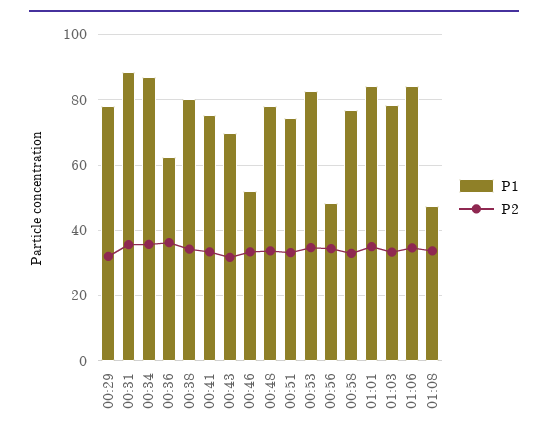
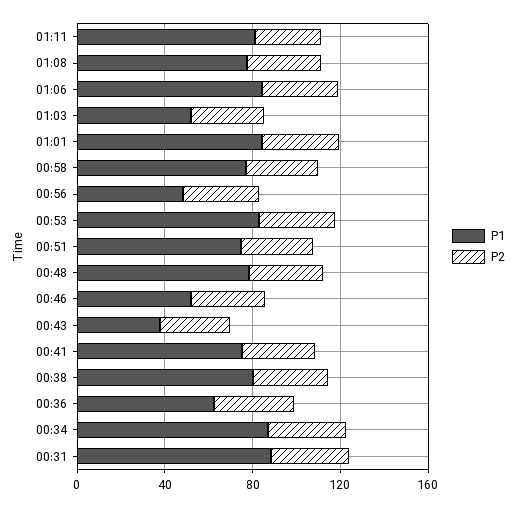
P1, 00:29: 78 -> none
P2, 00:29: 32 -> none
P1, 00:43: 70 -> 40
P1, 01:03: 78 -> 50
P1, 01:08: 48 -> 80
P1, 01:11: none -> 80
P2, 01:11: none -> 30

